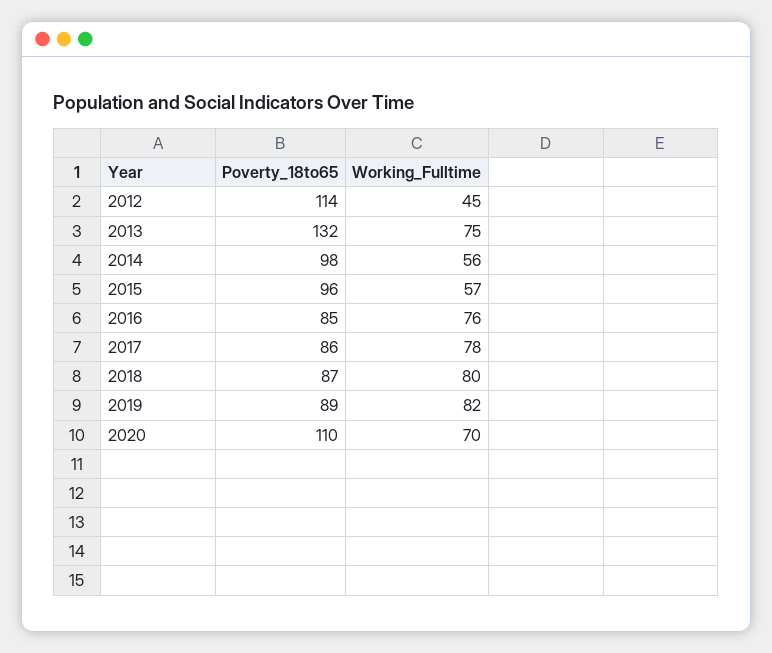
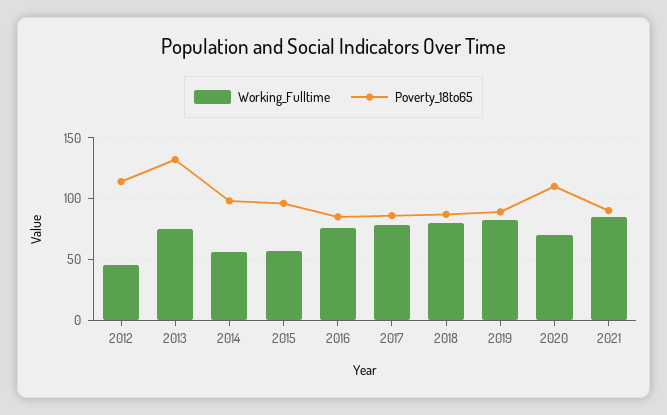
Working_Fulltime, 2021: none -> 85
Poverty_18to65, 2021: none -> 90

